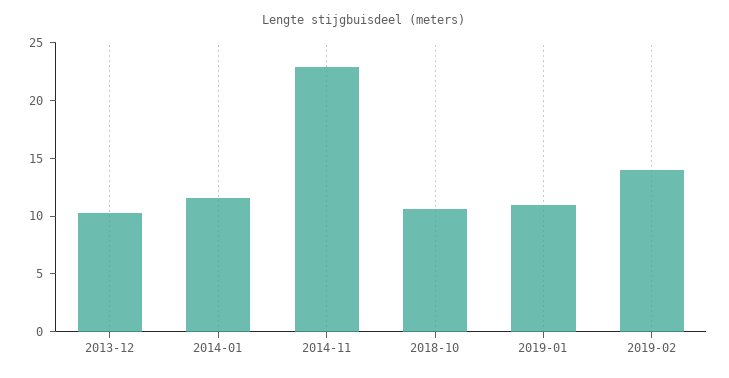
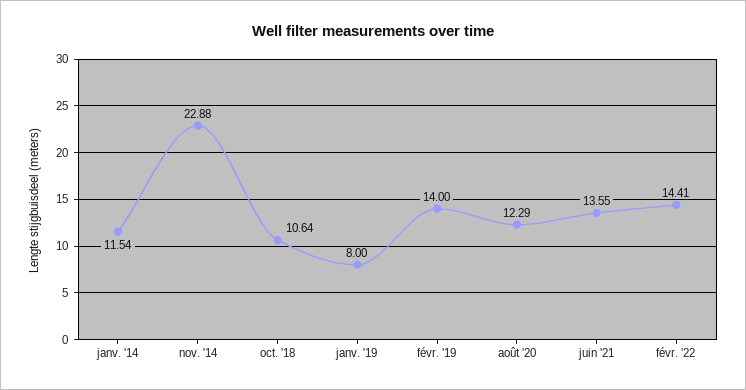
2013-12: 10 -> none
2019-01: 11 -> 8
août '20: none -> 12.29
juin '21: none -> 13.55
févr. '22: none -> 14.41

